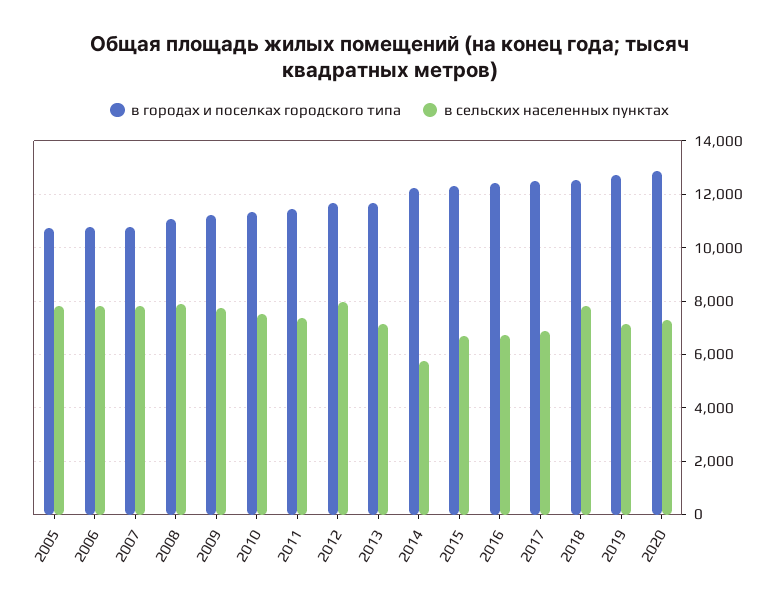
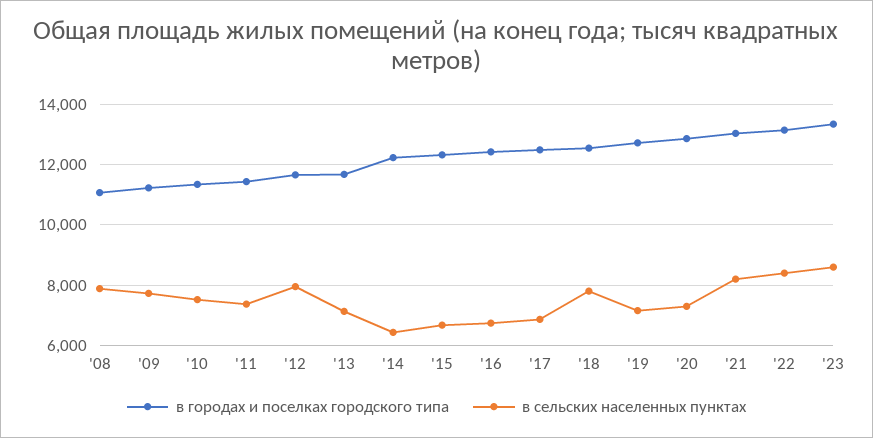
в городах и поселках городского типа, 2005: 10750 -> none
в сельских населенных пунктах, 2005: 7750 -> none
в городах и поселках городского типа, 2006: 10750 -> none
в сельских населенных пунктах, 2006: 7750 -> none
в городах и поселках городского типа, 2007: 10750 -> none
в сельских населенных пунктах, 2007: 7750 -> none
в сельских населенных пунктах, 2014: 5750 -> 6400
в городах и поселках городского типа, '21: none -> 13000
в сельских населенных пунктах, '21: none -> 8200
в городах и поселках городского типа, '22: none -> 13200
в сельских населенных пунктах, '22: none -> 8400
в городах и поселках городского типа, '23: none -> 13400
в сельских населенных пунктах, '23: none -> 8600

